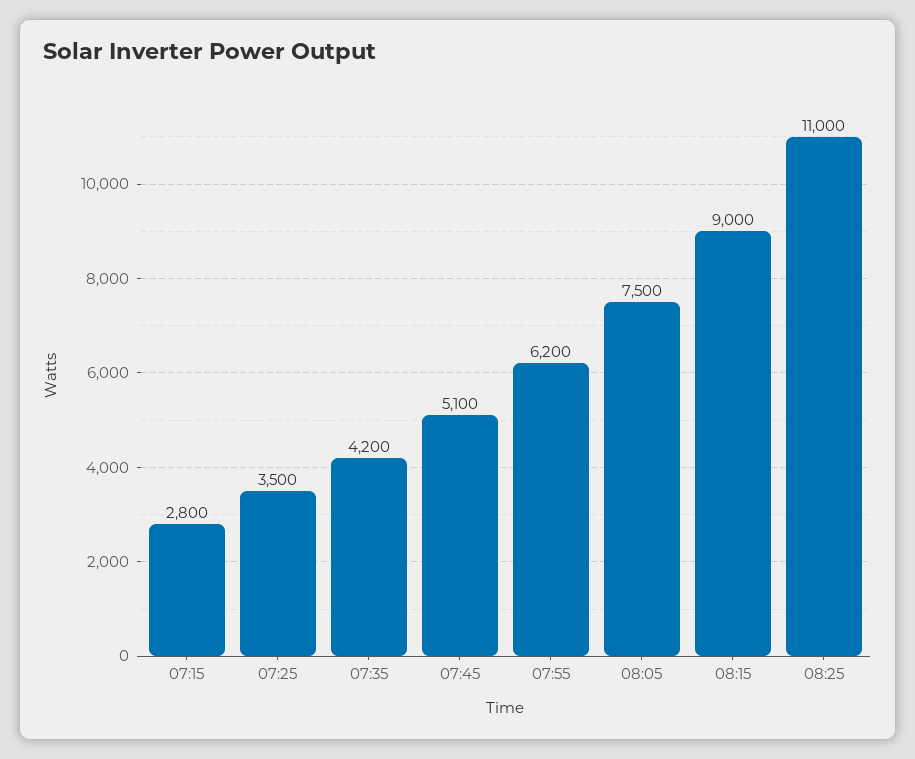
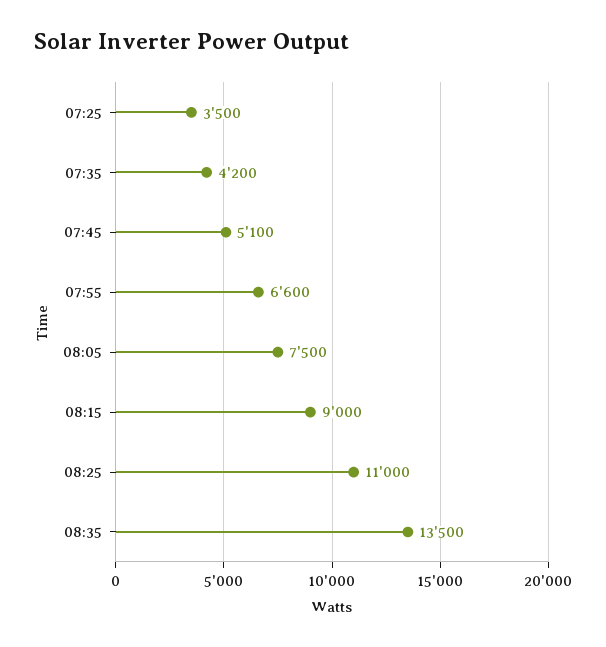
07:15: 2800 -> none
07:55: 6200 -> 6600
08:35: none -> 13500

